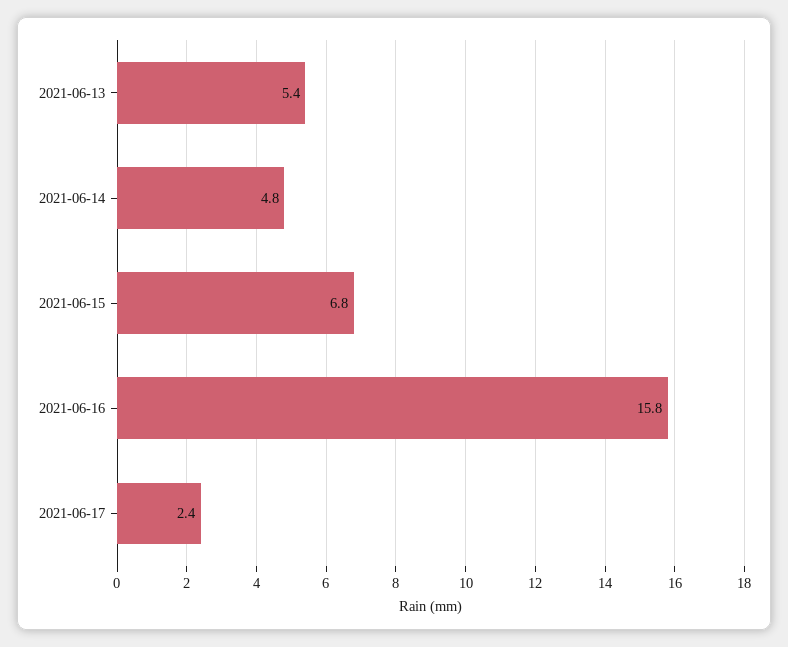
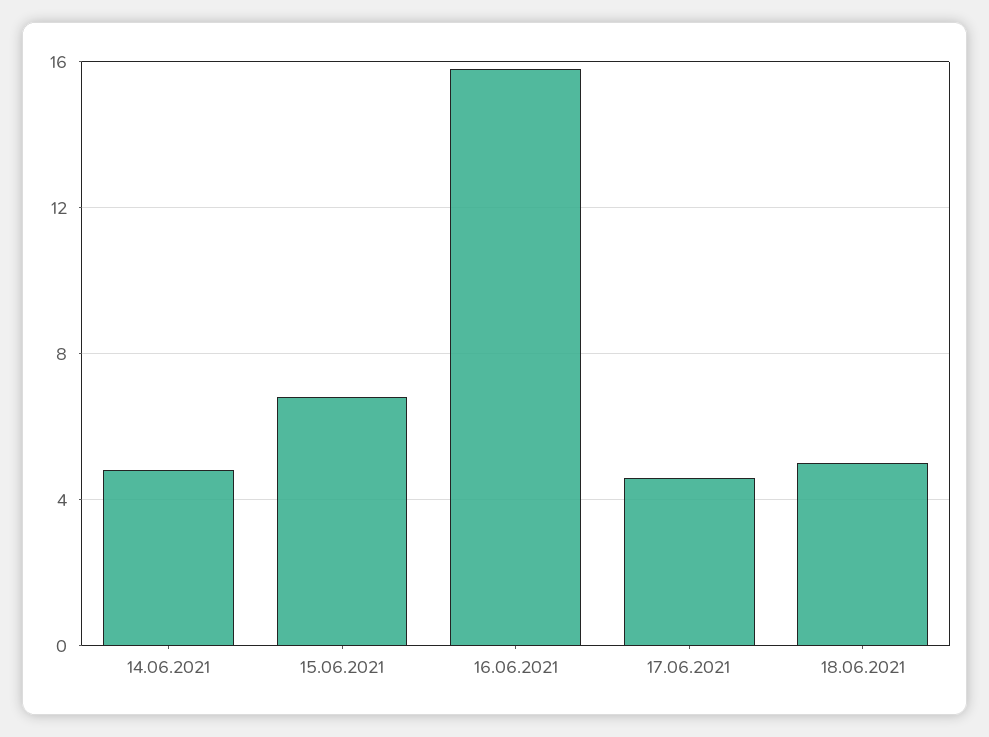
2021-06-13: 5.4 -> none
2021-06-17: 2.4 -> 4.5
18.06.2021: none -> 5

